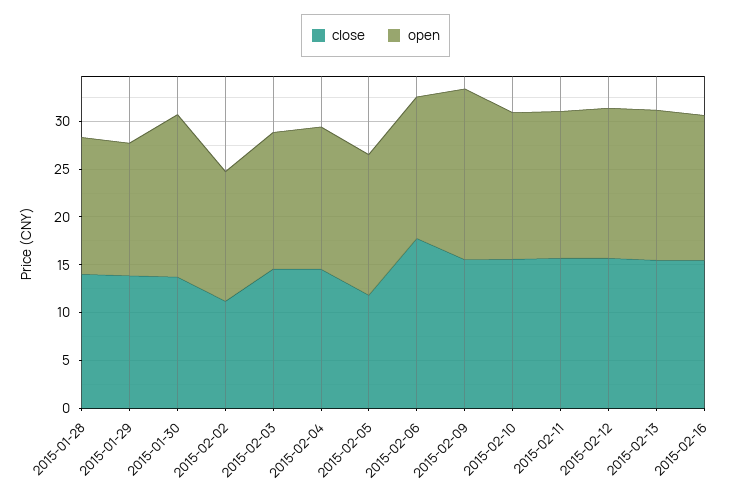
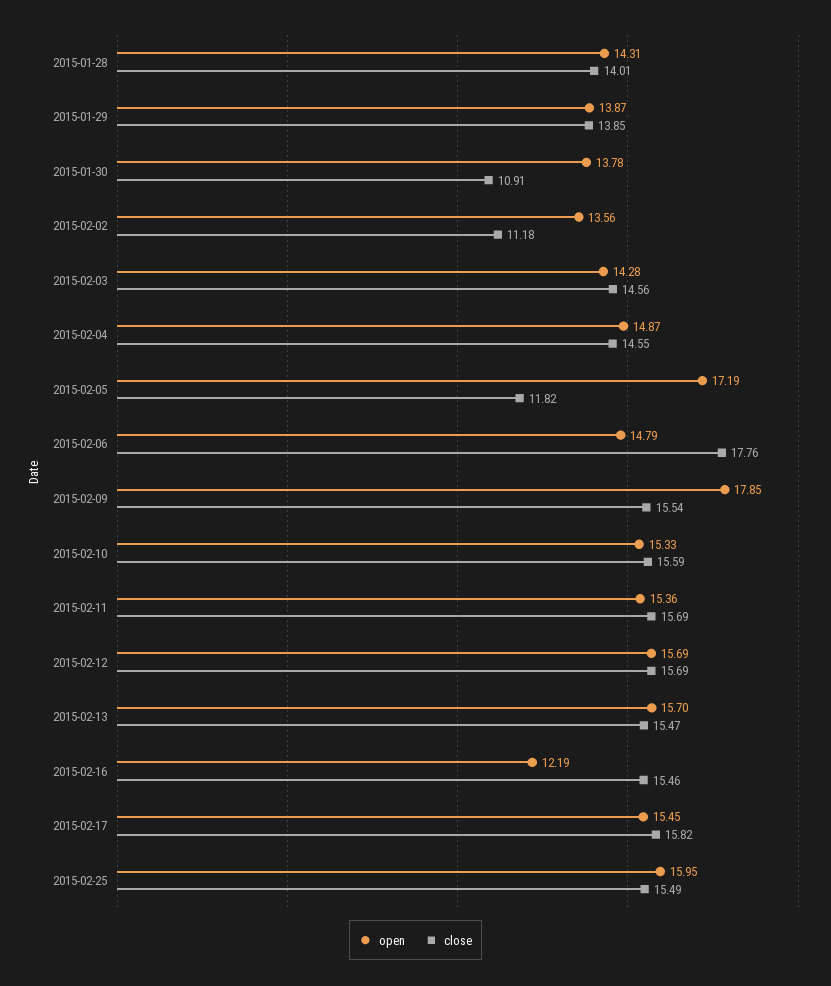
close, 2015-01-30: 14 -> 10.91
open, 2015-01-30: 17 -> 13.78
open, 2015-02-05: 15 -> 17.19
open, 2015-02-16: 15 -> 12.19
open, 2015-02-17: none -> 15.45
close, 2015-02-17: none -> 15.82
open, 2015-02-25: none -> 15.95
close, 2015-02-25: none -> 15.49

